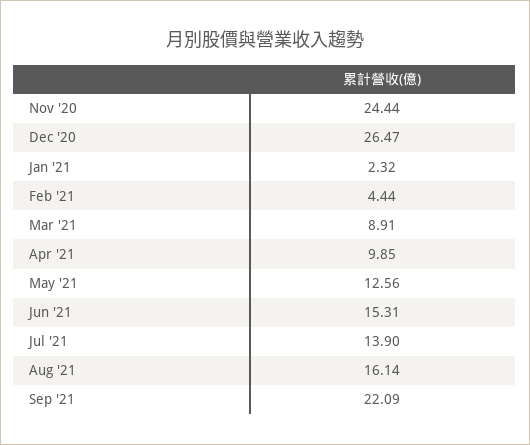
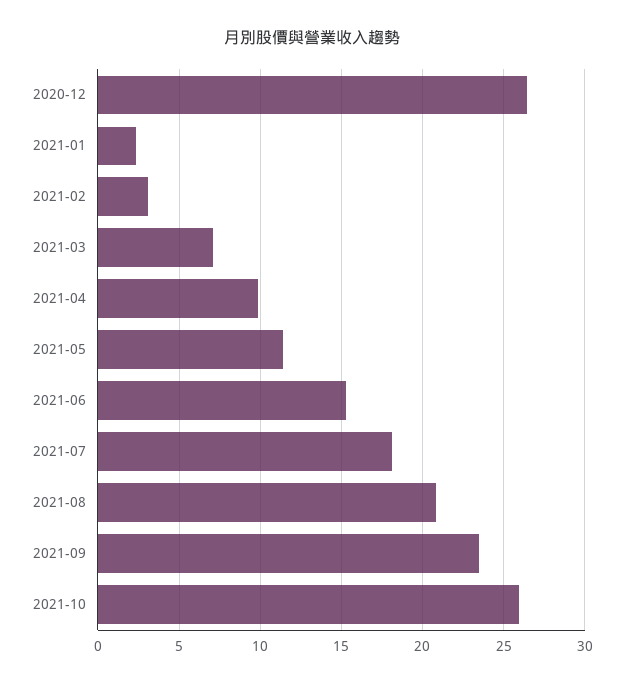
Nov '20: 24.44 -> none
Feb '21: 4.44 -> 3
Mar '21: 8.91 -> 7
May '21: 12.56 -> 11.5
Jul '21: 13.9 -> 18
Aug '21: 16.14 -> 21
Sep '21: 22.09 -> 23.5
2021-10: none -> 26

